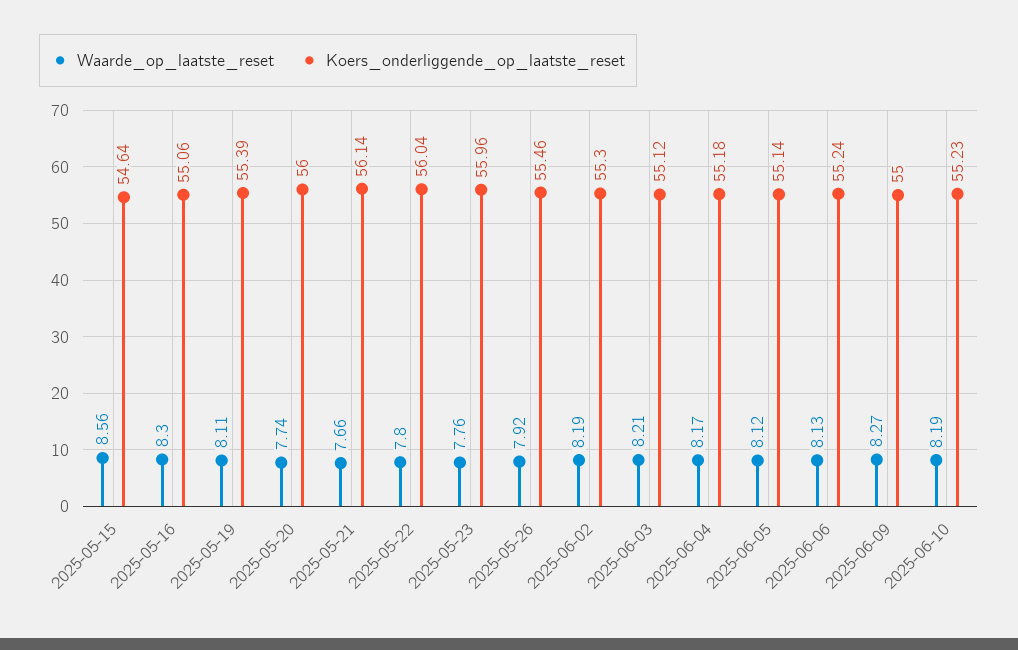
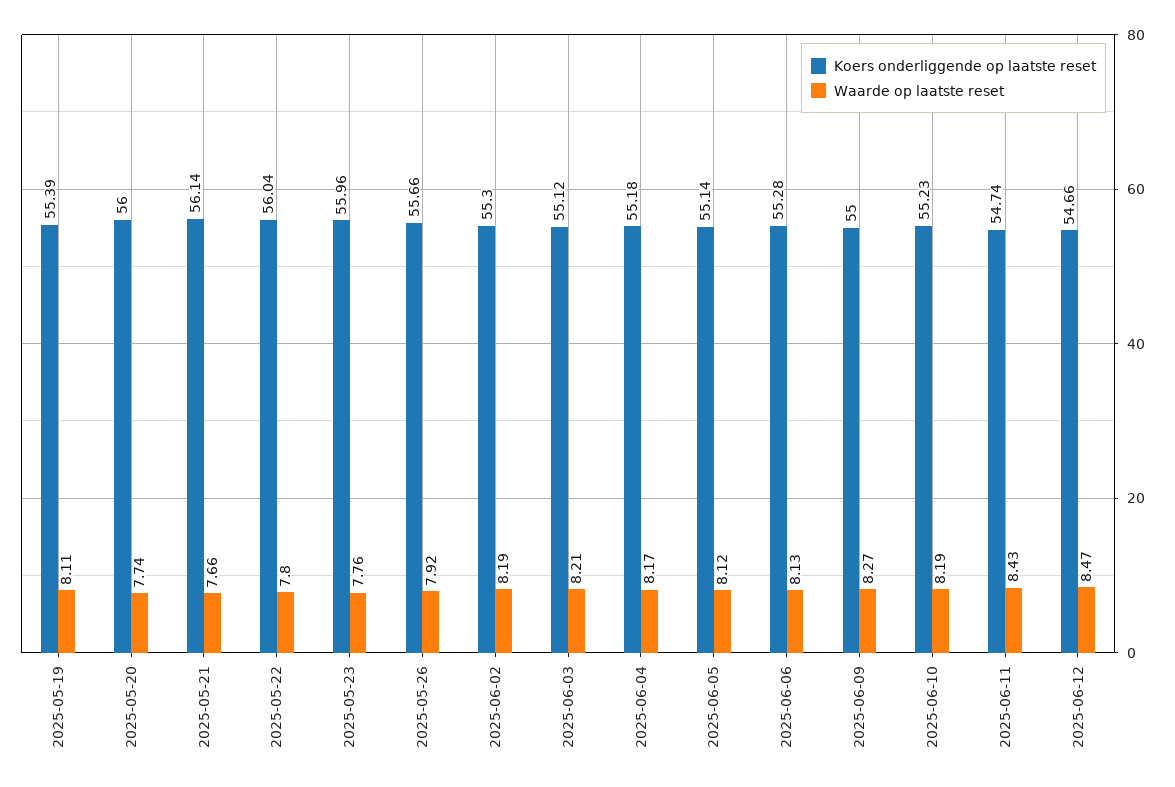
Waarde_op_laatste_reset, 2025-05-15: 8.56 -> none
Koers_onderliggende_op_laatste_reset, 2025-05-15: 54.64 -> none
Waarde_op_laatste_reset, 2025-05-16: 8.3 -> none
Koers_onderliggende_op_laatste_reset, 2025-05-16: 55.06 -> none
Koers_onderliggende_op_laatste_reset, 2025-05-26: 55.46 -> 55.66
Koers_onderliggende_op_laatste_reset, 2025-06-06: 55.24 -> 55.28
Koers_onderliggende_op_laatste_reset, 2025-06-11: none -> 54.74
Waarde_op_laatste_reset, 2025-06-11: none -> 8.43
Koers_onderliggende_op_laatste_reset, 2025-06-12: none -> 54.66
Waarde_op_laatste_reset, 2025-06-12: none -> 8.47

